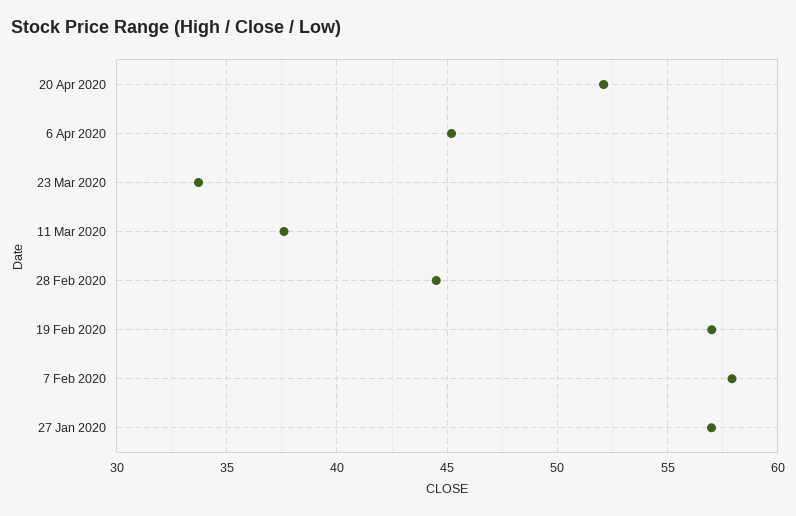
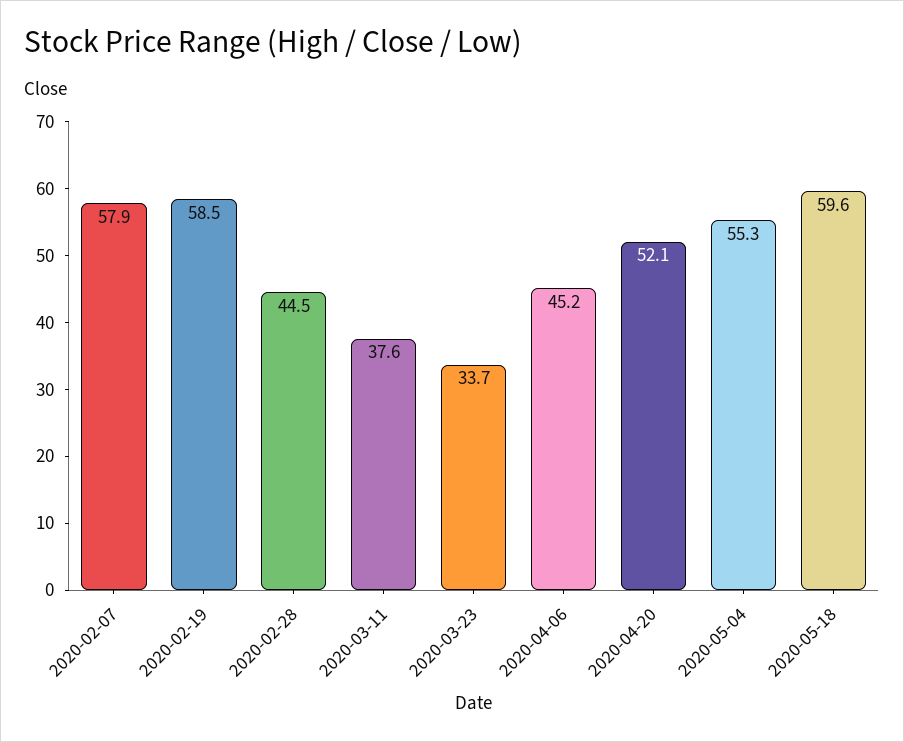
19 Feb 2020: 57 -> 58.5
27 Jan 2020: 57 -> none
2020-05-04: none -> 55.3
2020-05-18: none -> 59.6

